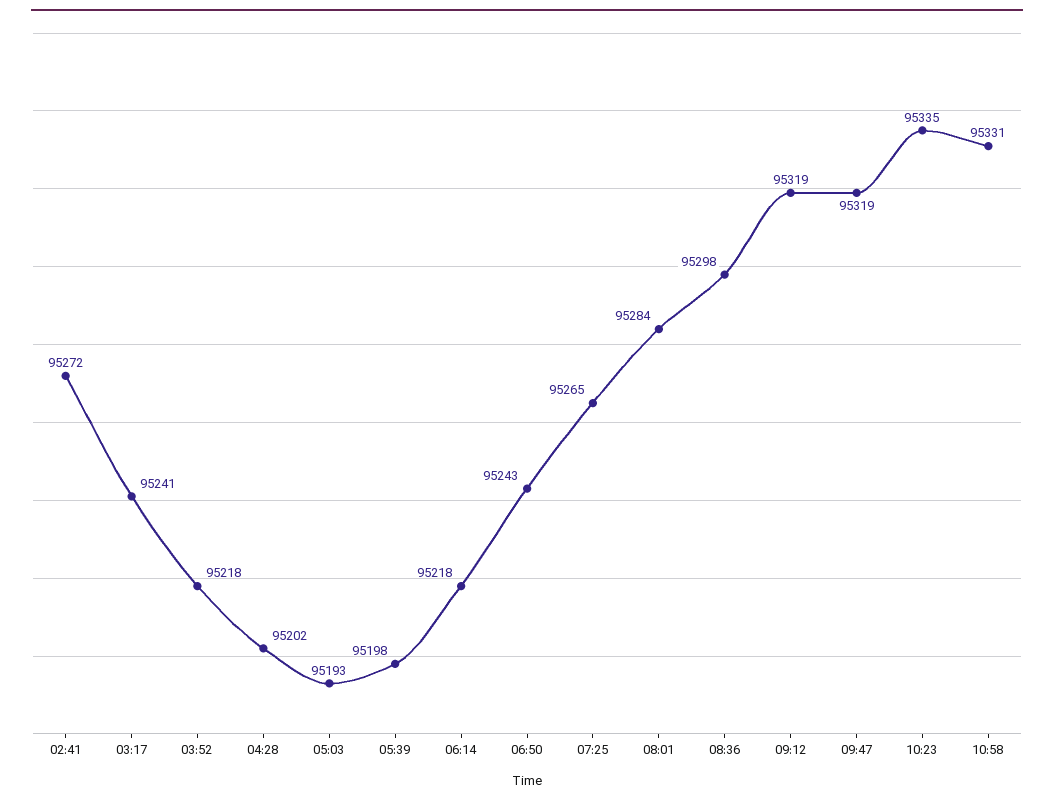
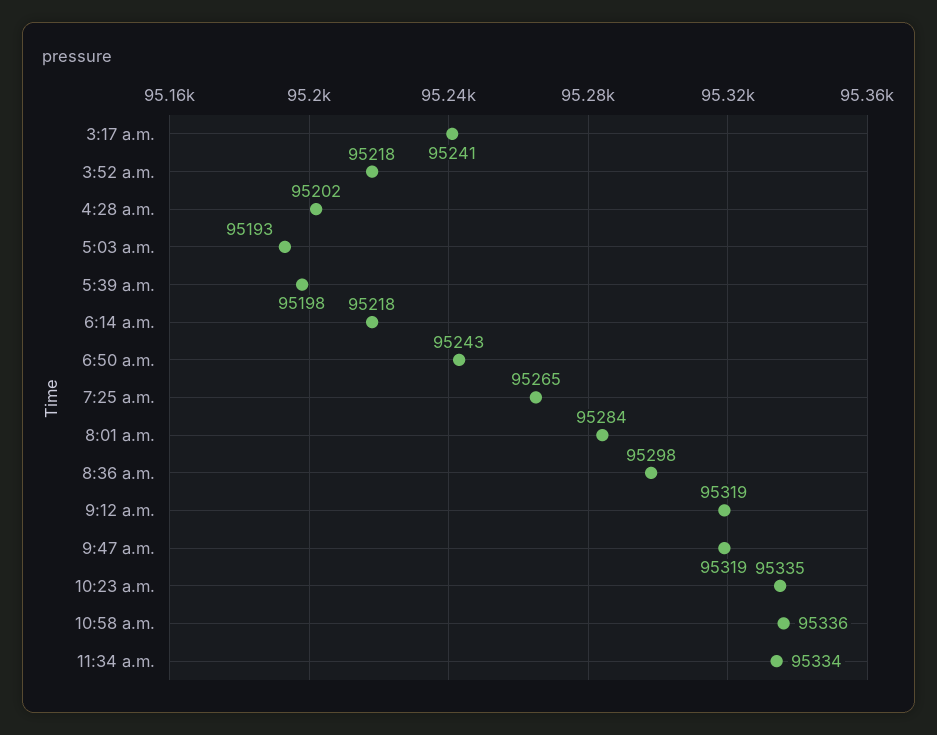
02:41: 95272 -> none
10:58: 95331 -> 95336
11:34 a.m.: none -> 95334

